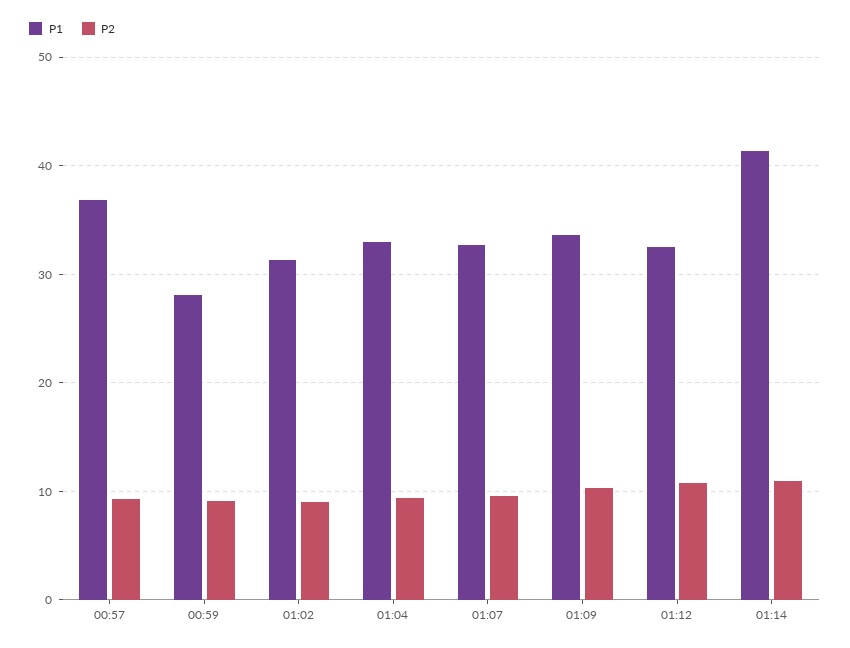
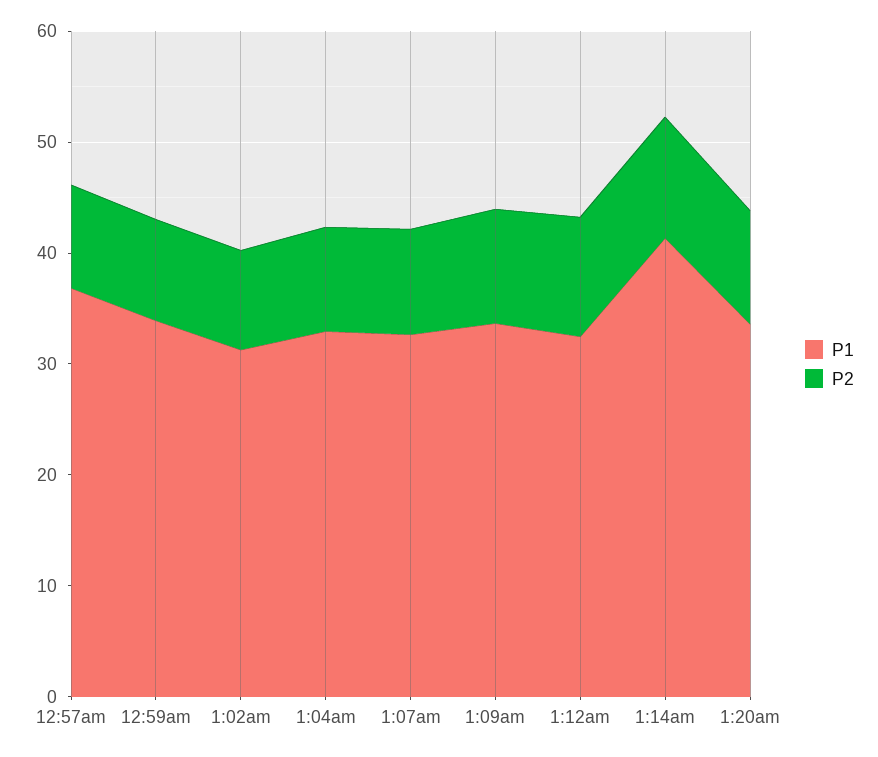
P1, 00:59: 28 -> 34
P1, 1:20am: none -> 34
P2, 1:20am: none -> 10

